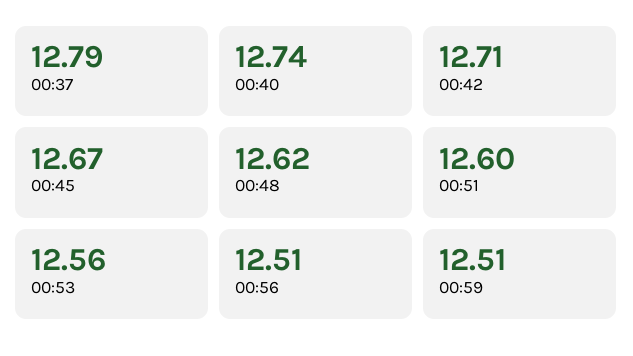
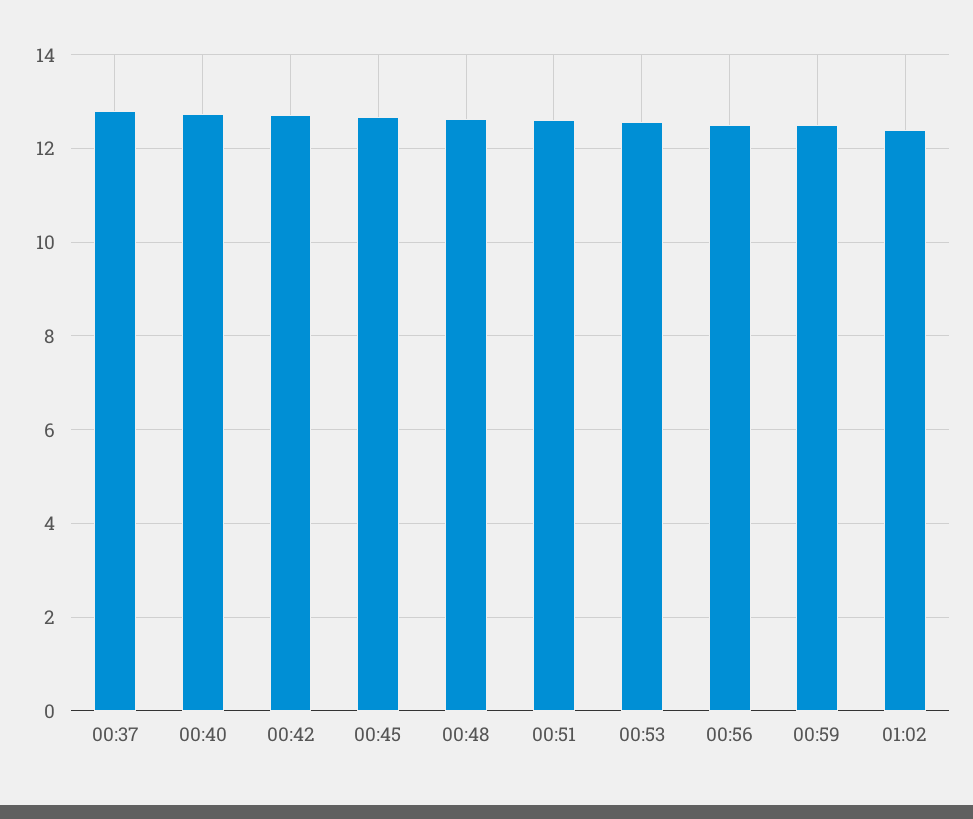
01:02: none -> 12.4

